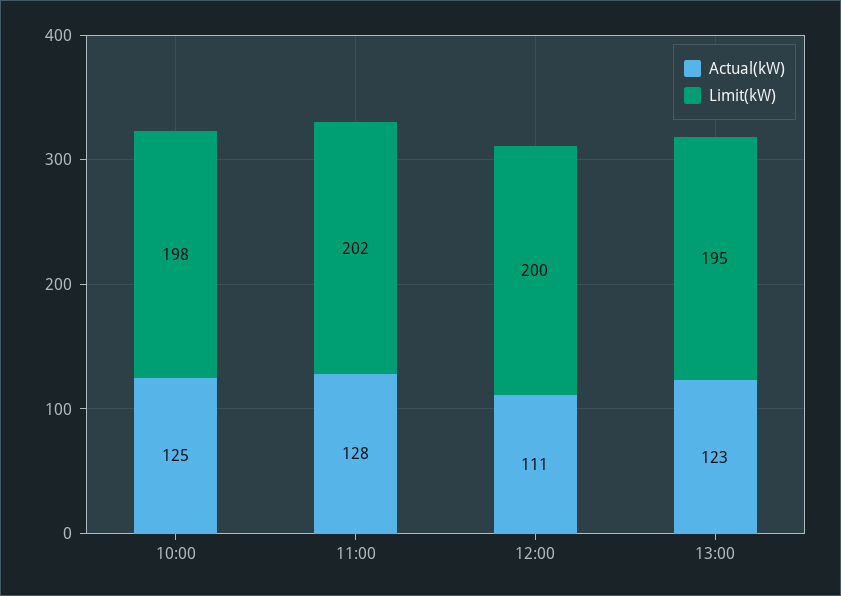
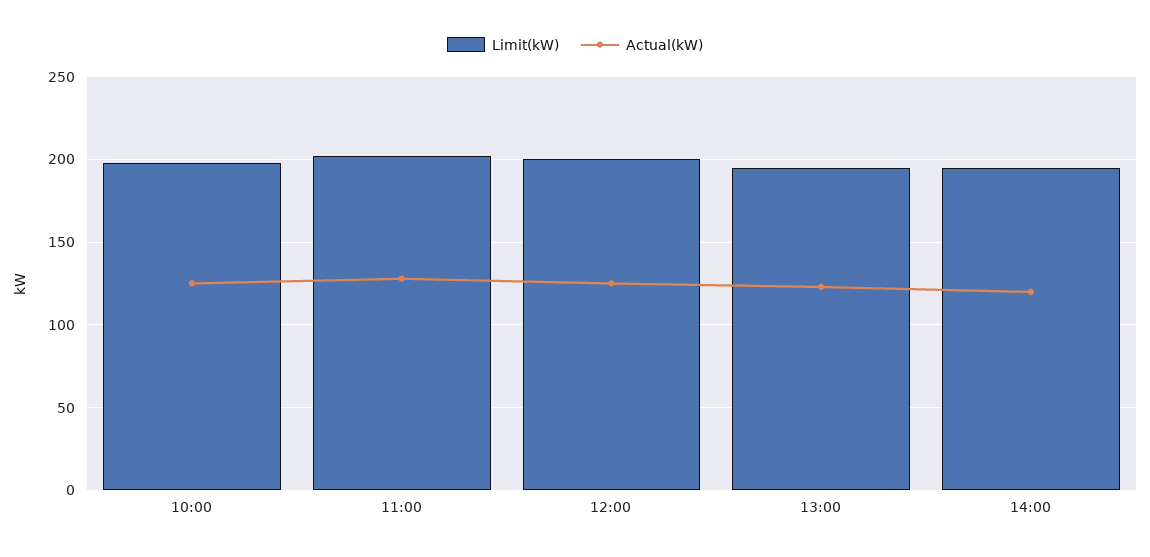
Actual(kW), 12:00: 111 -> 125
Limit(kW), 14:00: none -> 195
Actual(kW), 14:00: none -> 120

